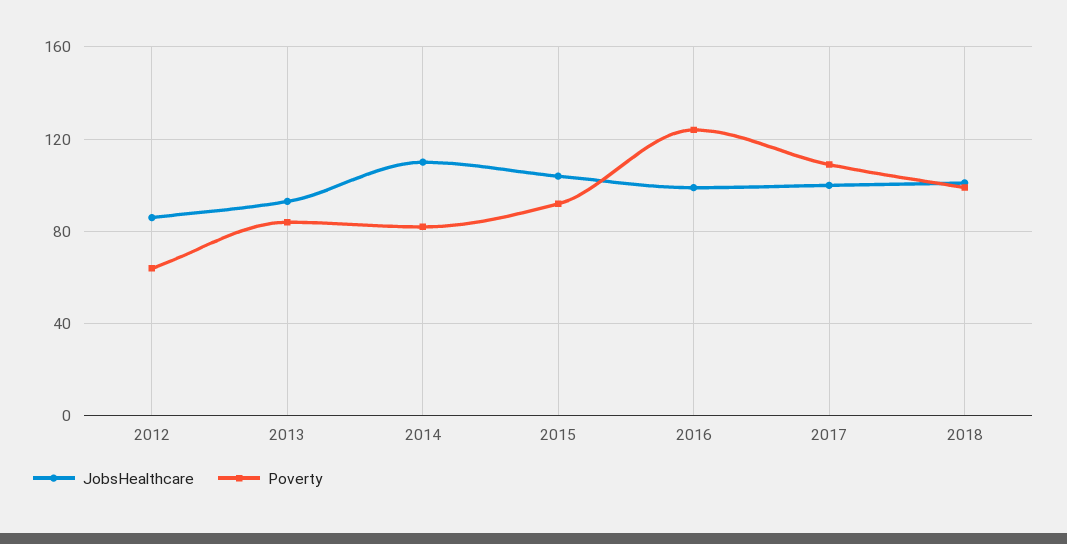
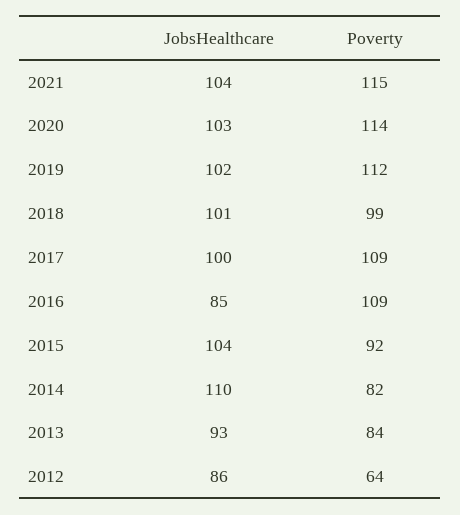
JobsHealthcare, 2016: 100 -> 85
Poverty, 2016: 125 -> 109
JobsHealthcare, 2021: none -> 104
Poverty, 2021: none -> 115
JobsHealthcare, 2020: none -> 103
Poverty, 2020: none -> 114
JobsHealthcare, 2019: none -> 102
Poverty, 2019: none -> 112

